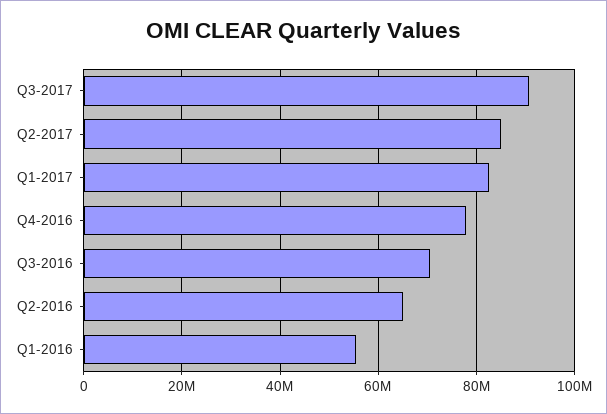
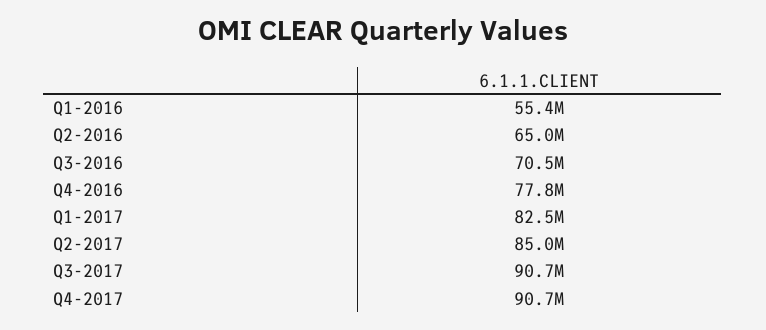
Q4-2017: none -> 90700000

